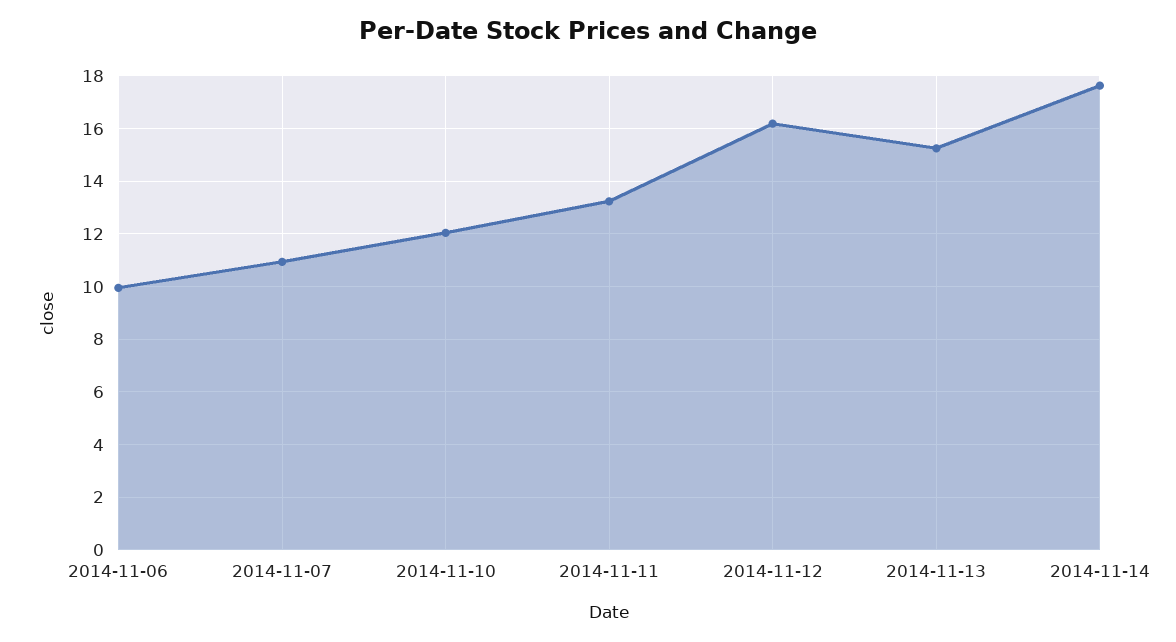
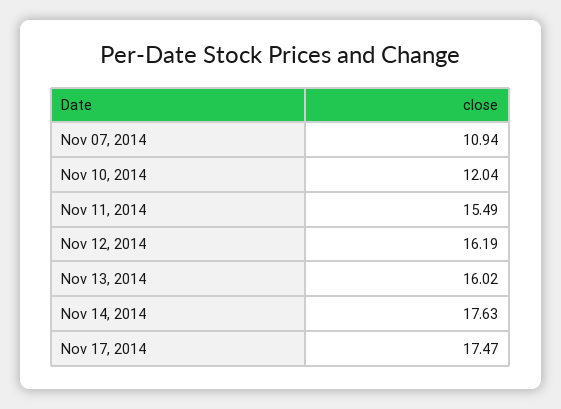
2014-11-06: 10 -> none
2014-11-11: 13.25 -> 15.49
2014-11-13: 15.25 -> 16.02
Nov 17, 2014: none -> 17.47

